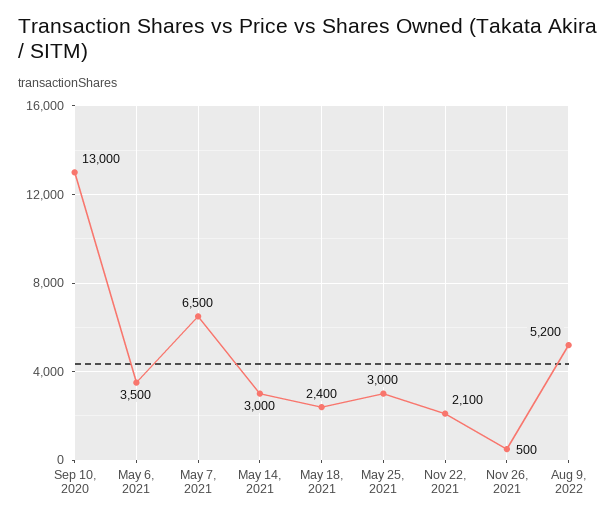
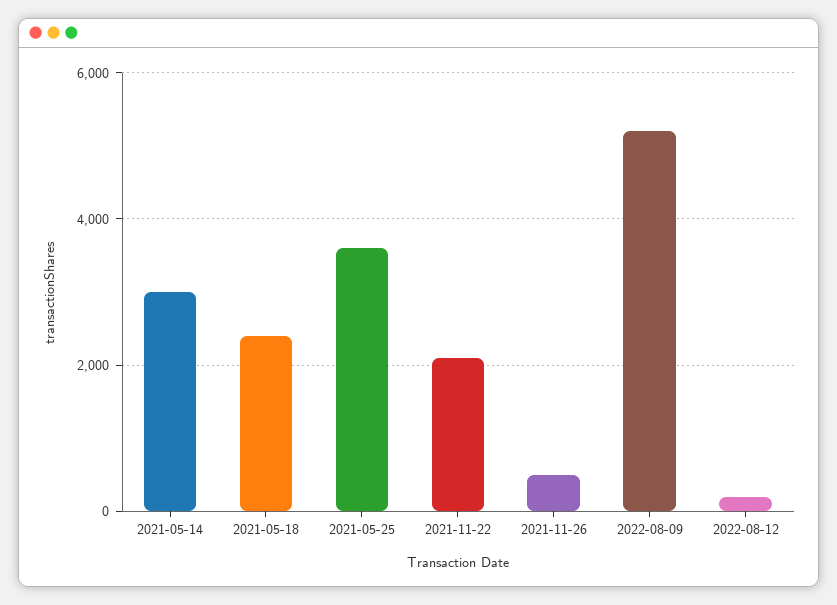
Sep 10, 2020: 13000 -> none
May 6, 2021: 3500 -> none
May 7, 2021: 6500 -> none
May 25, 2021: 3000 -> 3600
2022-08-12: none -> 200

